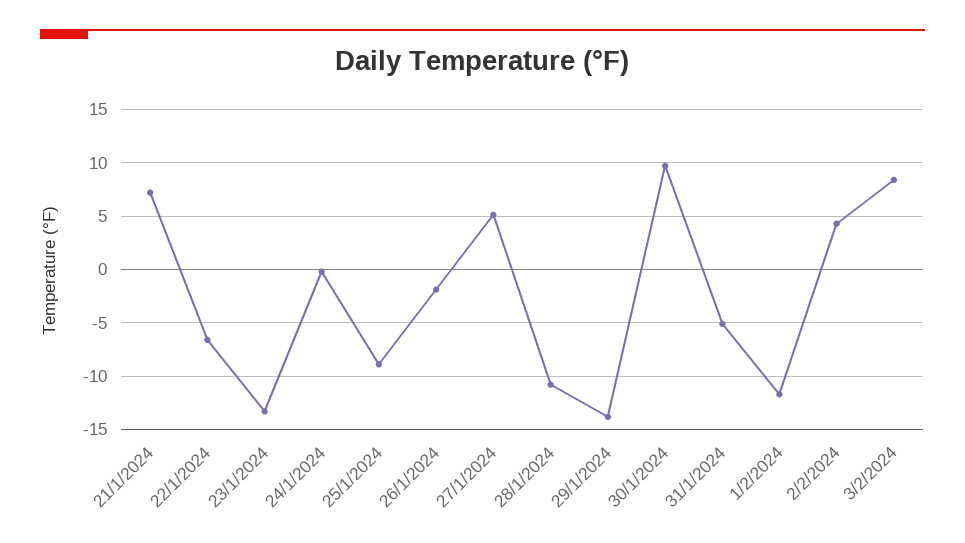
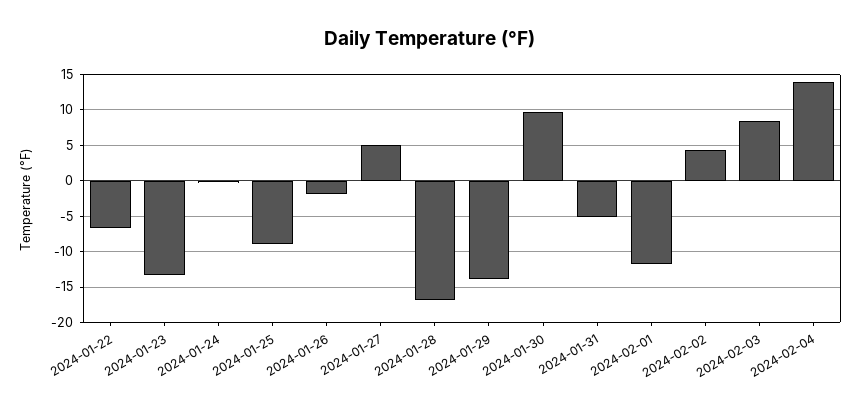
21/1/2024: 7 -> none
28/1/2024: -11 -> -17
2024-02-04: none -> 14

